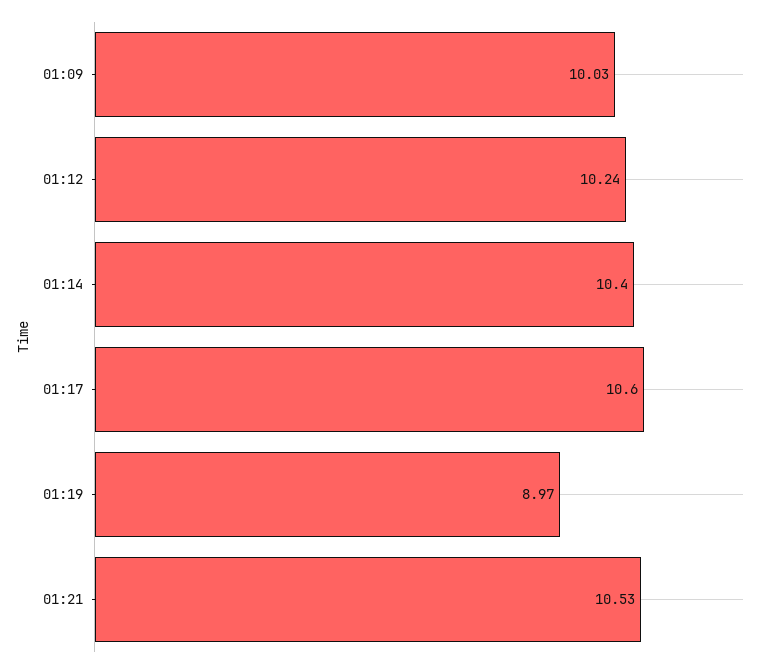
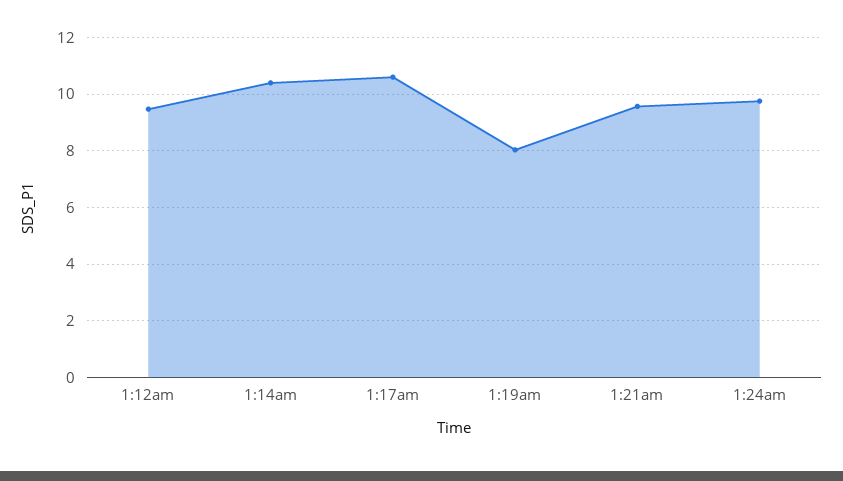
01:09: 10.03 -> none
01:12: 10.24 -> 9.5
01:19: 8.97 -> 8
01:21: 10.53 -> 9.5
1:24am: none -> 9.75

